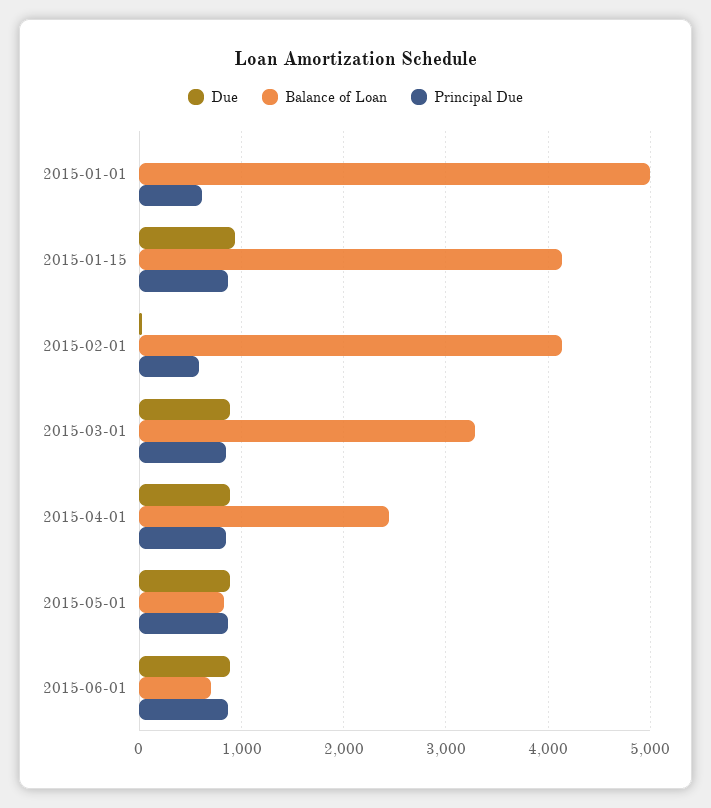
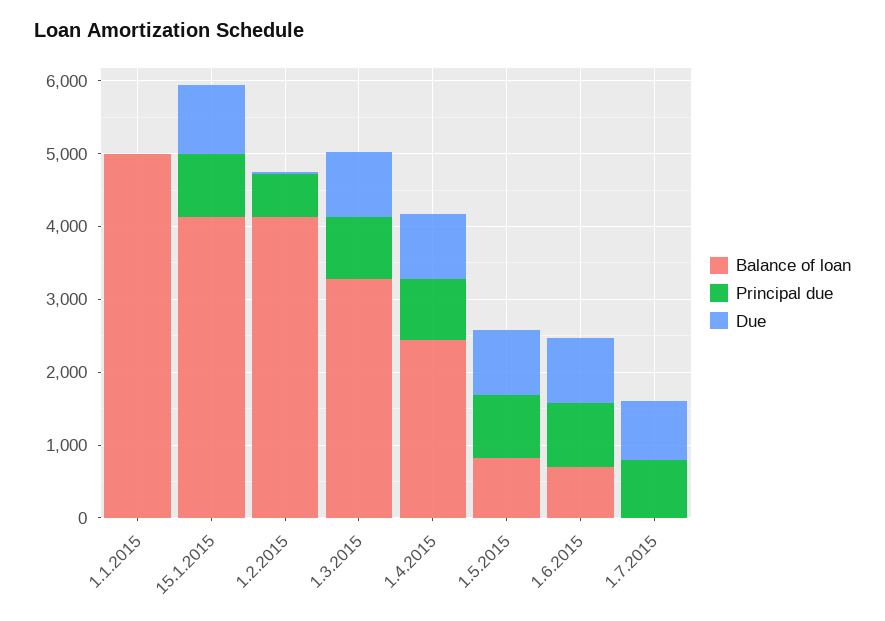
Principal Due, 2015-01-01: 600 -> 0
Balance of Loan, 1.7.2015: none -> 0
Principal Due, 1.7.2015: none -> 800
Due, 1.7.2015: none -> 800

